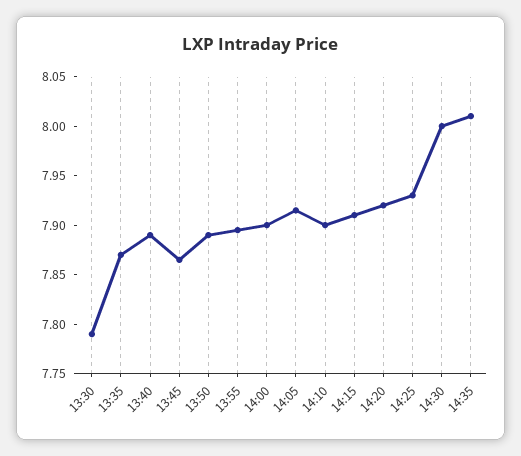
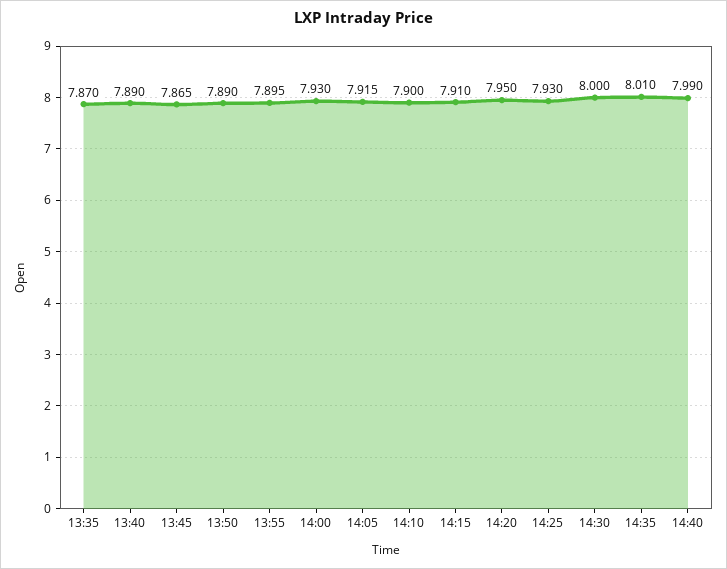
13:30: 7.79 -> none
14:00: 7.9 -> 7.93
14:20: 7.92 -> 7.95
14:40: none -> 7.99

